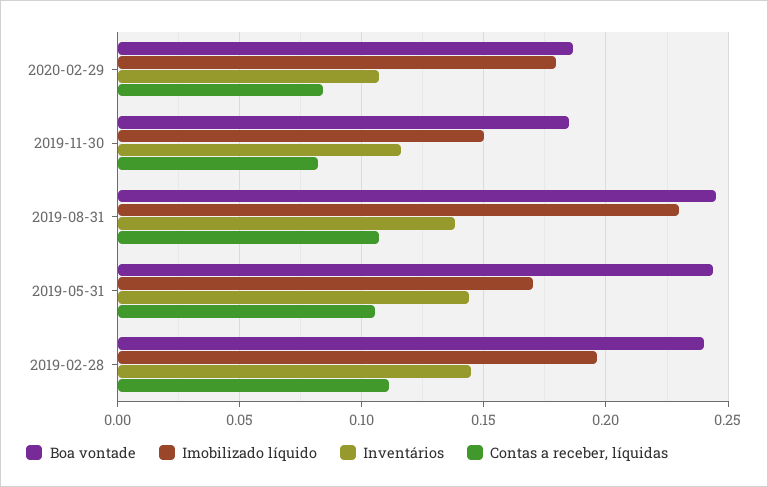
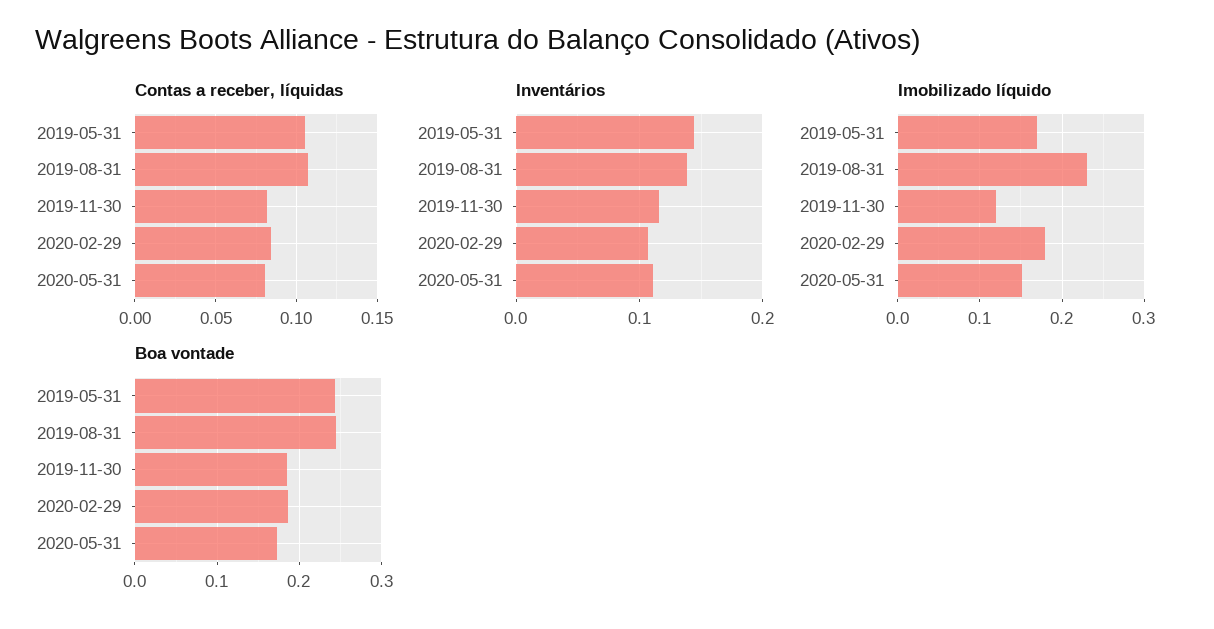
Imobilizado líquido, 2019-11-30: 0.15 -> 0.12
Boa vontade, 2019-02-28: 0.24 -> none
Imobilizado líquido, 2019-02-28: 0.195 -> none
Inventários, 2019-02-28: 0.145 -> none
Contas a receber, líquidas, 2019-02-28: 0.11 -> none
Contas a receber, líquidas, 2020-05-31: none -> 0.08
Inventários, 2020-05-31: none -> 0.11
Imobilizado líquido, 2020-05-31: none -> 0.15
Boa vontade, 2020-05-31: none -> 0.17

